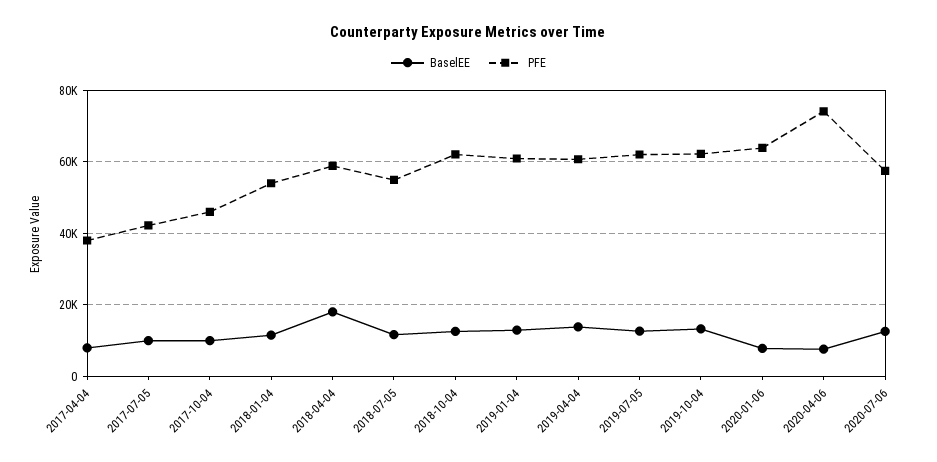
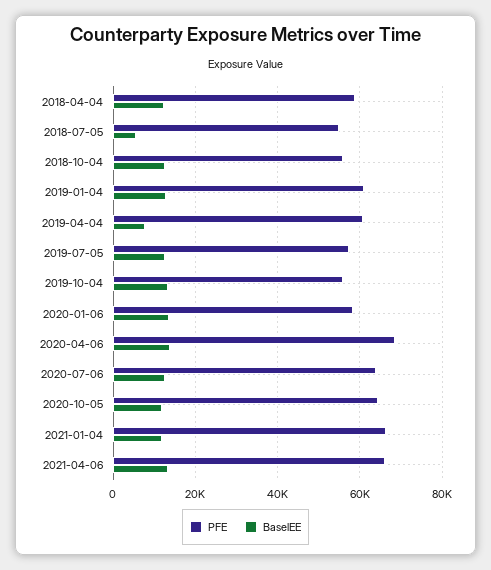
BaselEE, 2017-04-04: 8000 -> none
PFE, 2017-04-04: 38000 -> none
BaselEE, 2017-07-05: 10000 -> none
PFE, 2017-07-05: 42000 -> none
BaselEE, 2017-10-04: 10000 -> none
PFE, 2017-10-04: 46000 -> none
BaselEE, 2018-01-04: 12000 -> none
PFE, 2018-01-04: 54000 -> none
BaselEE, 2018-04-04: 18000 -> 12000
BaselEE, 2018-07-05: 12000 -> 6000
PFE, 2018-10-04: 62000 -> 56000
BaselEE, 2019-04-04: 14000 -> 8000
PFE, 2019-07-05: 62000 -> 58000
PFE, 2019-10-04: 62000 -> 56000
BaselEE, 2020-01-06: 8000 -> 14000
PFE, 2020-01-06: 64000 -> 58000
BaselEE, 2020-04-06: 8000 -> 14000
PFE, 2020-04-06: 74000 -> 68000
PFE, 2020-07-06: 58000 -> 64000
PFE, 2020-10-05: none -> 64000
BaselEE, 2020-10-05: none -> 12000
PFE, 2021-01-04: none -> 66000
BaselEE, 2021-01-04: none -> 12000
PFE, 2021-04-06: none -> 66000
BaselEE, 2021-04-06: none -> 14000

